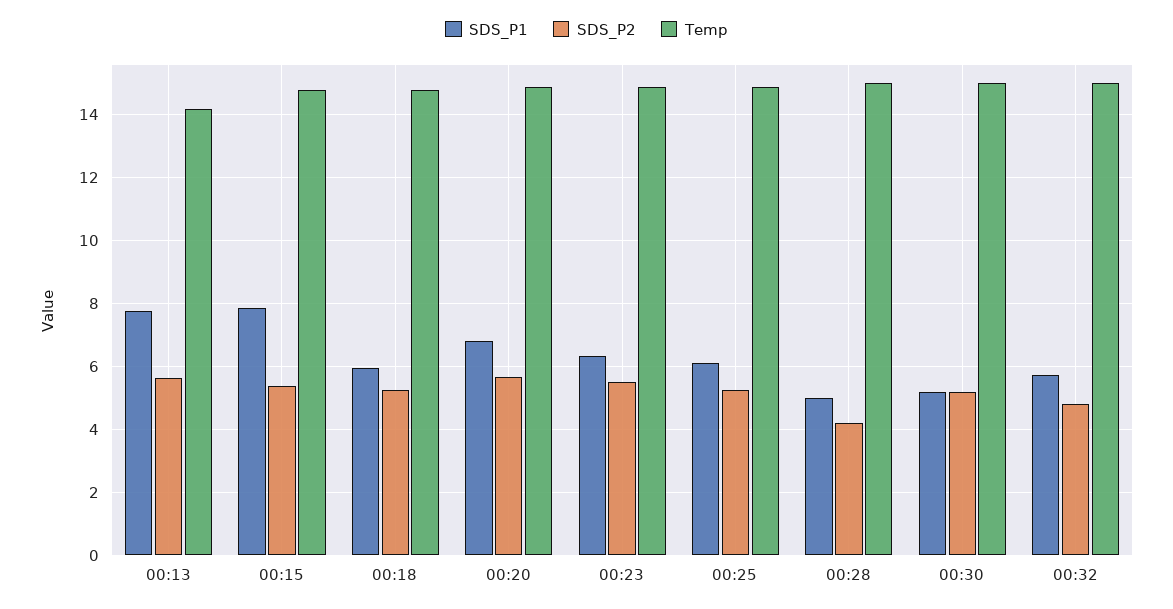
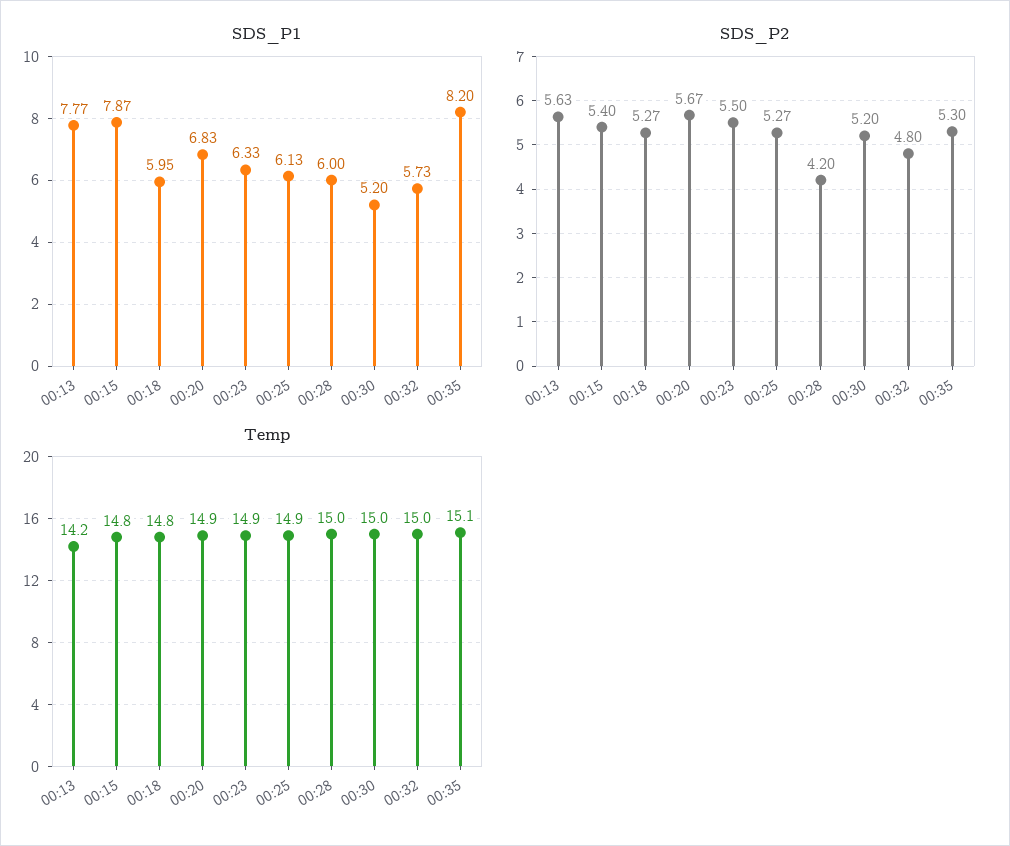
SDS_P1, 00:28: 5 -> 6
SDS_P1, 00:35: none -> 8.2
SDS_P2, 00:35: none -> 5.3
Temp, 00:35: none -> 15.1

